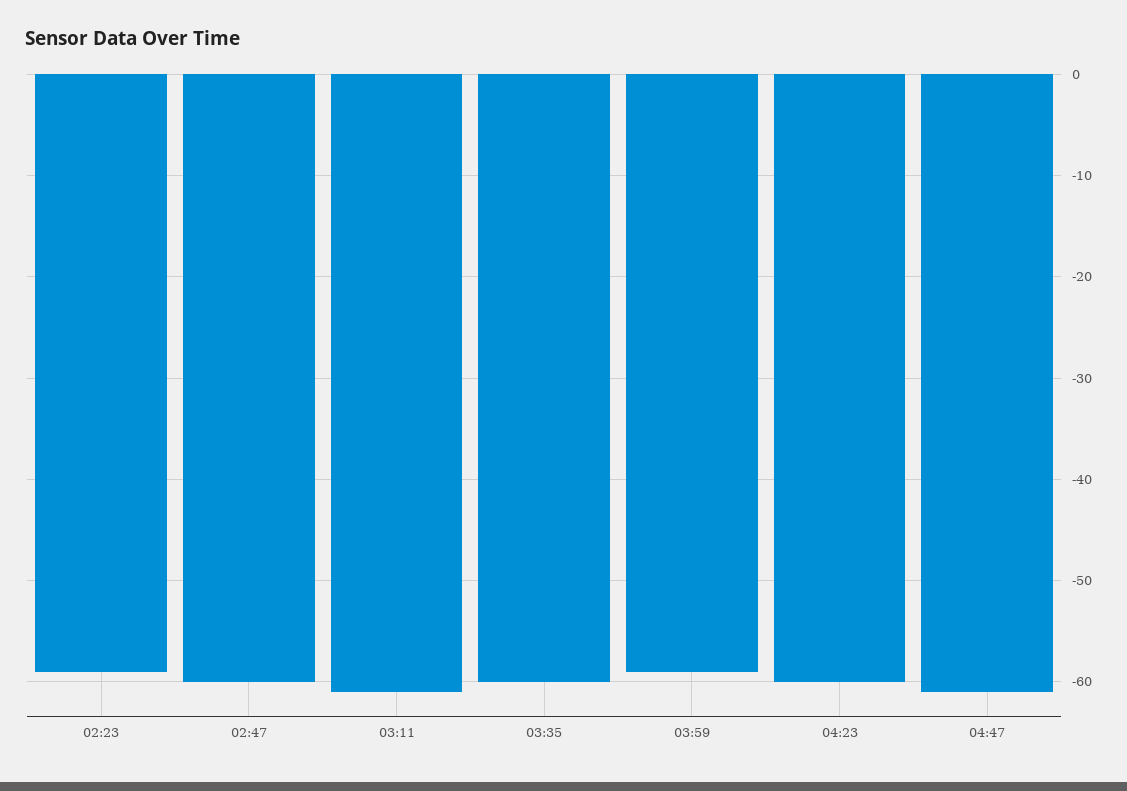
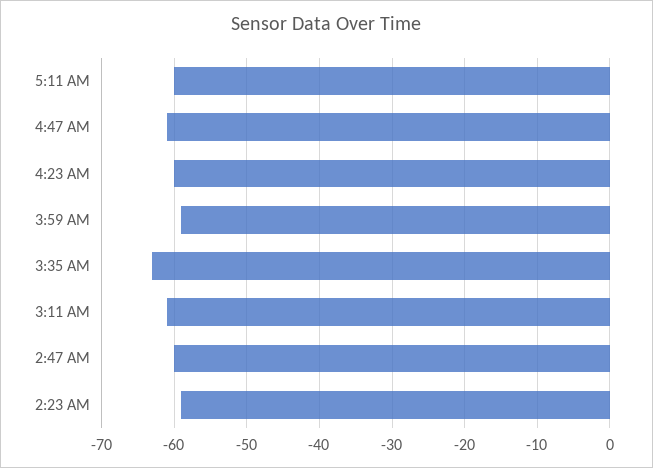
03:35: -60 -> -63
5:11 AM: none -> -60

